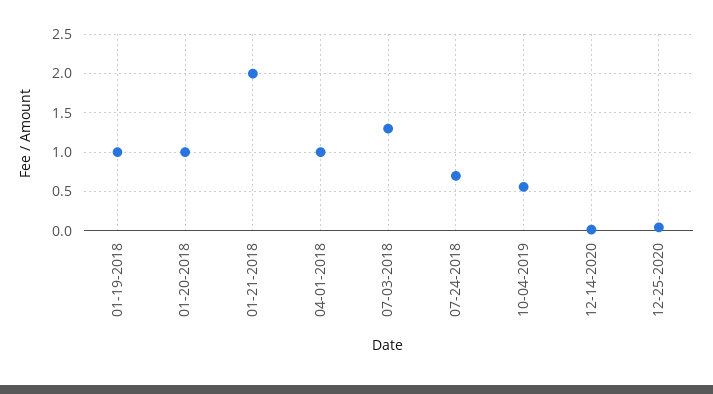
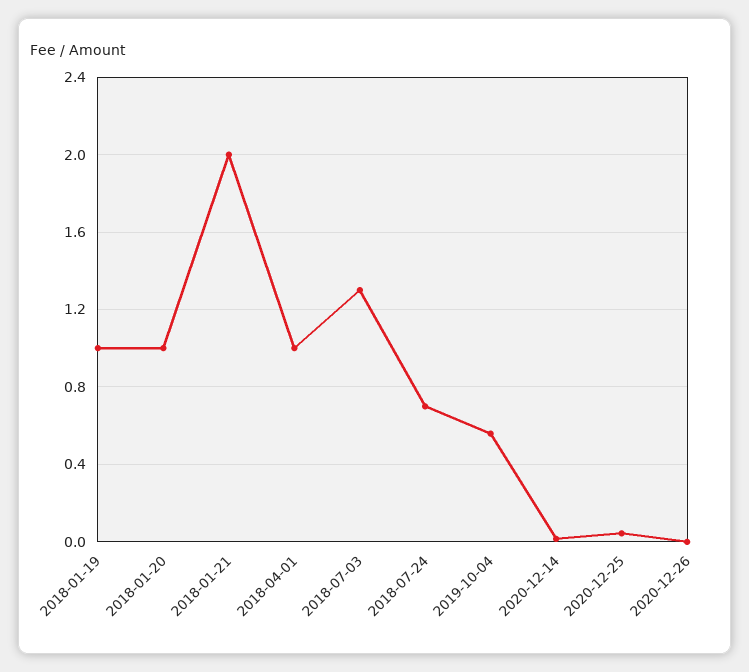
2020-12-26: none -> 0

